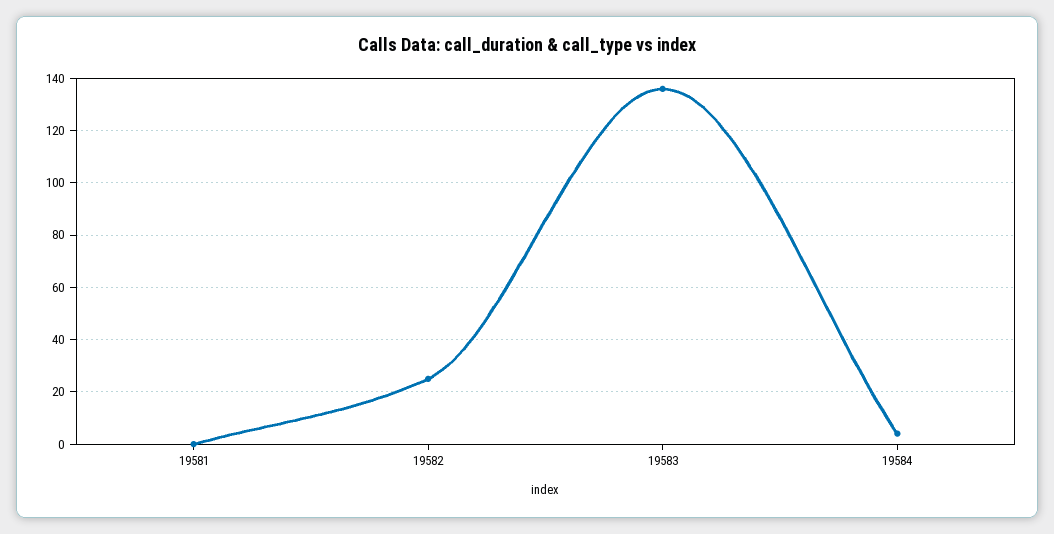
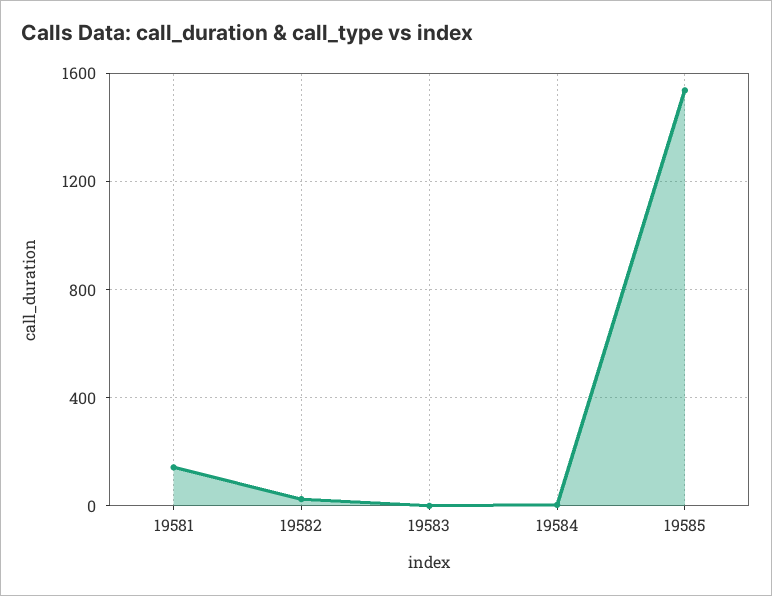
19581: 0 -> 150
19583: 135 -> 0
19585: none -> 1550

